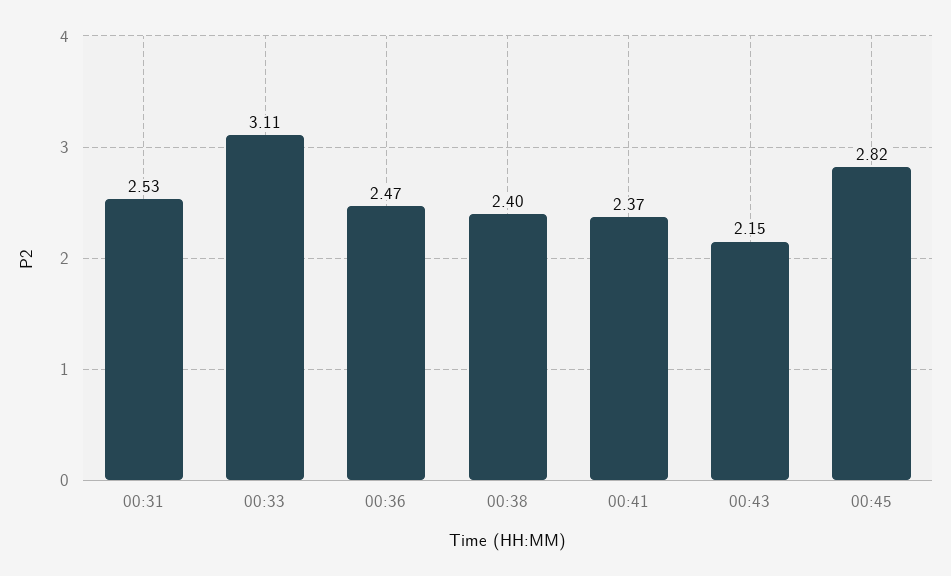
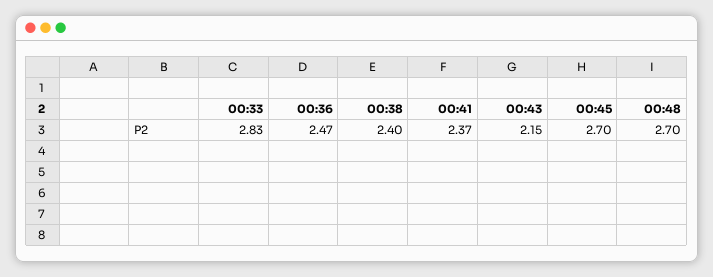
00:31: 2.53 -> none
00:33: 3.11 -> 2.83
00:45: 2.82 -> 2.7
00:48: none -> 2.7

